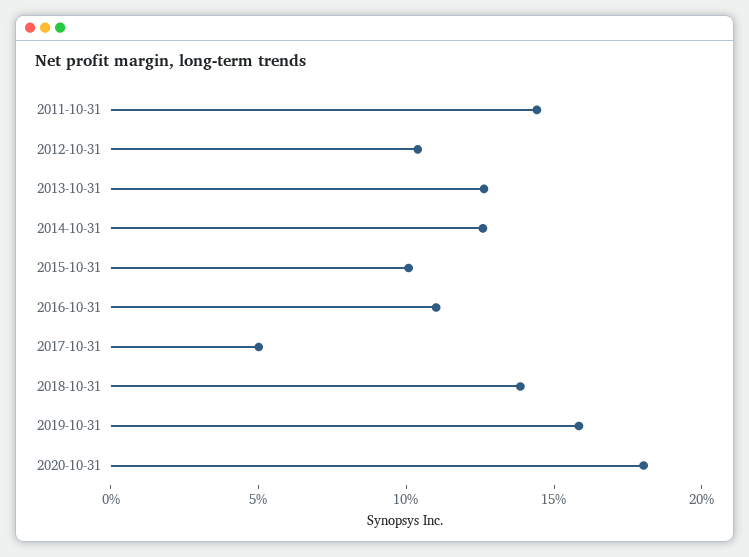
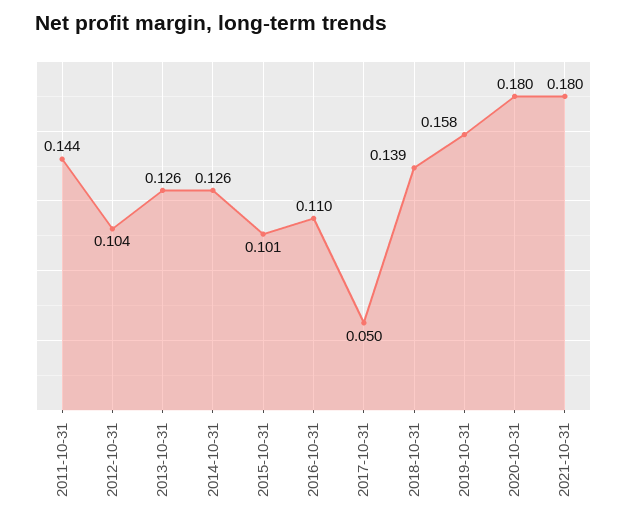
2021-10-31: none -> 0.18

